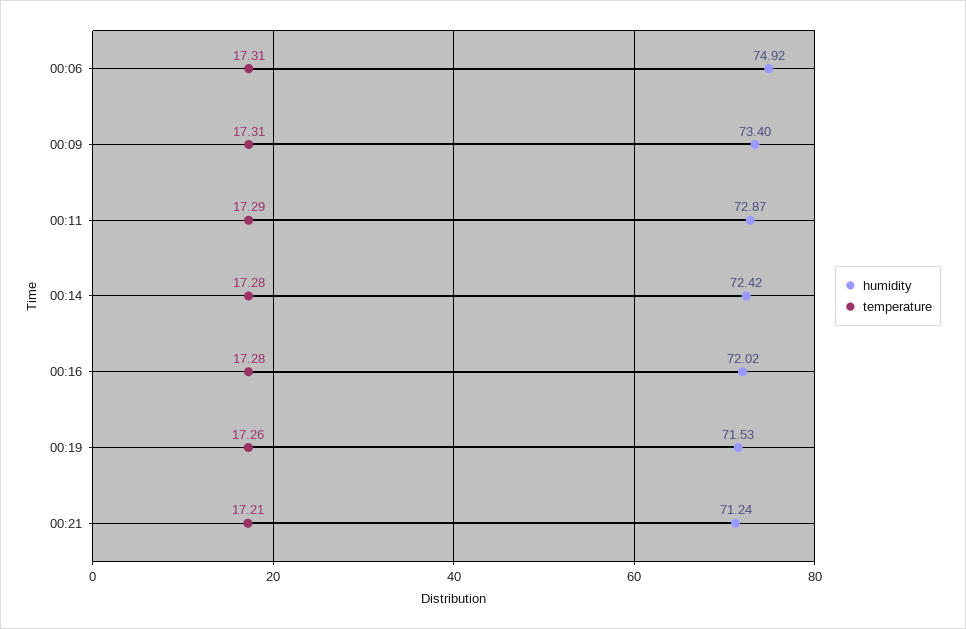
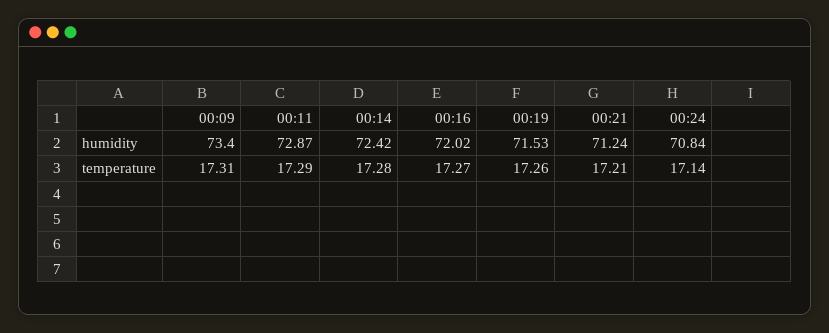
humidity, 00:06: 74.92 -> none
temperature, 00:06: 17.31 -> none
temperature, 00:16: 17.28 -> 17.27
humidity, 00:24: none -> 70.84
temperature, 00:24: none -> 17.14

